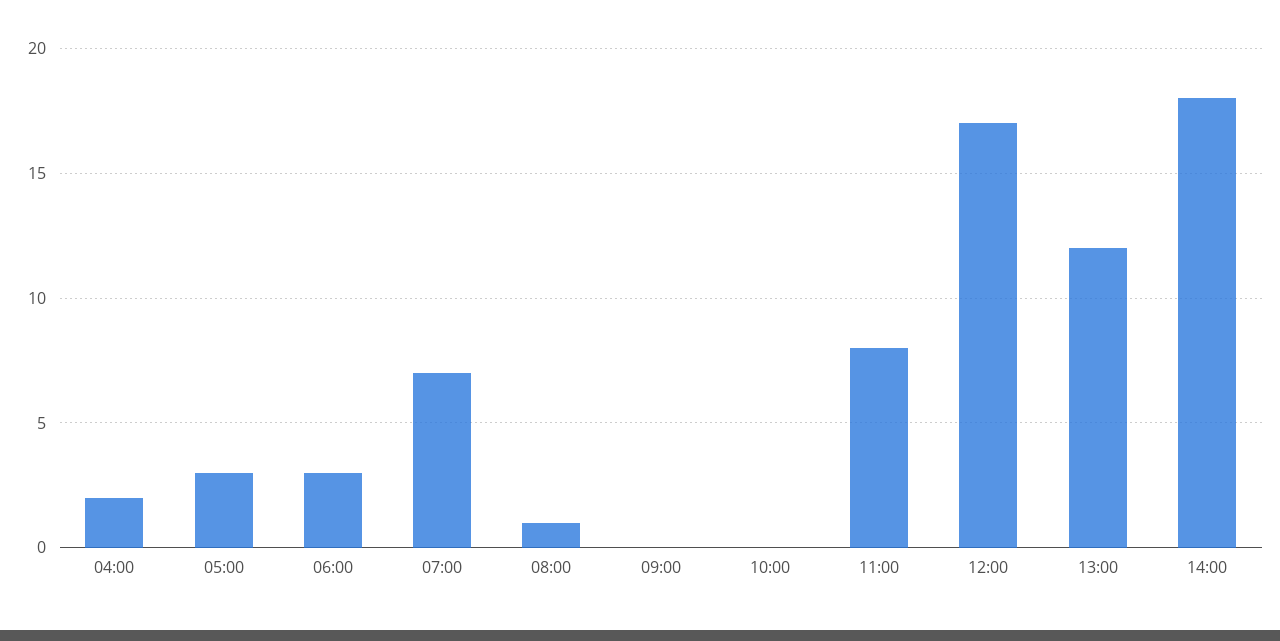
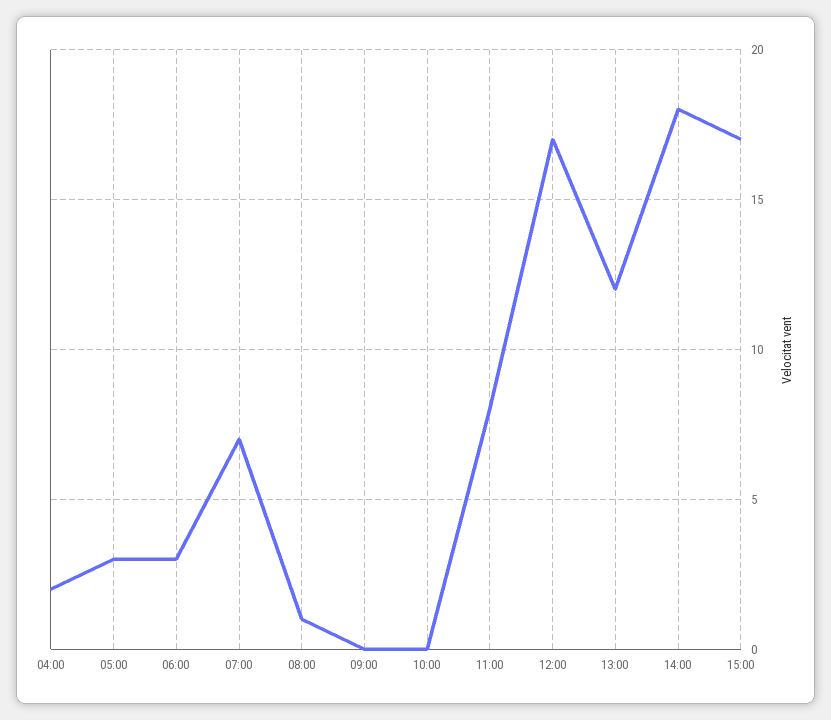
15:00: none -> 17

